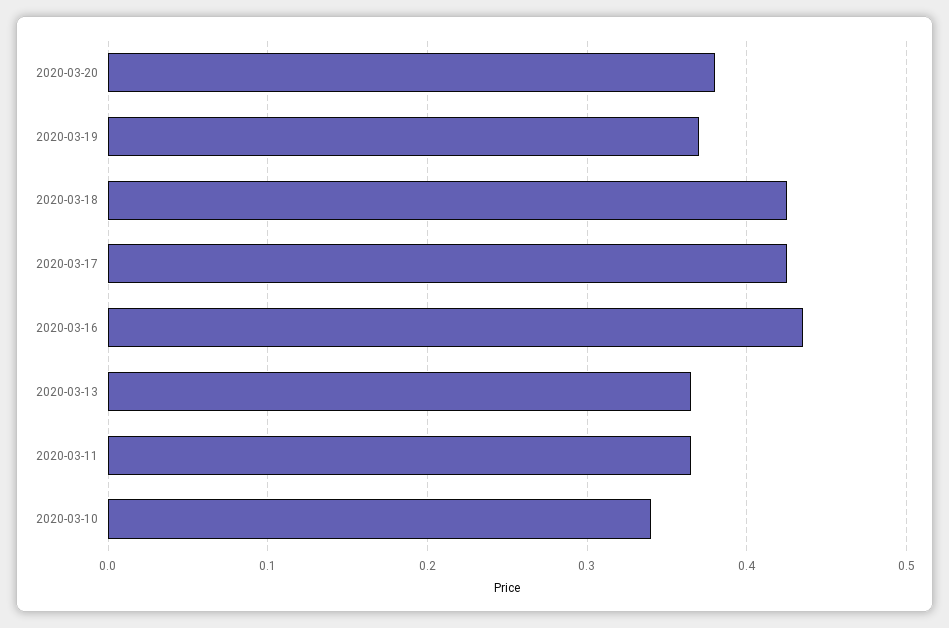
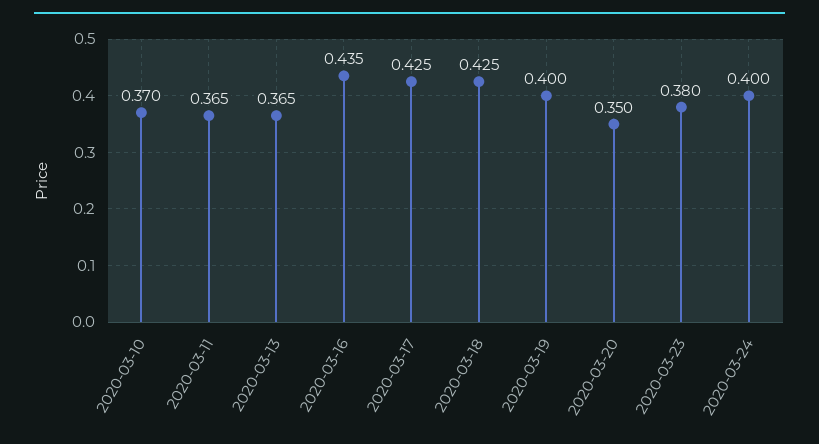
2020-03-20: 0.38 -> 0.35
2020-03-19: 0.37 -> 0.4
2020-03-10: 0.34 -> 0.37
2020-03-23: none -> 0.38
2020-03-24: none -> 0.4

